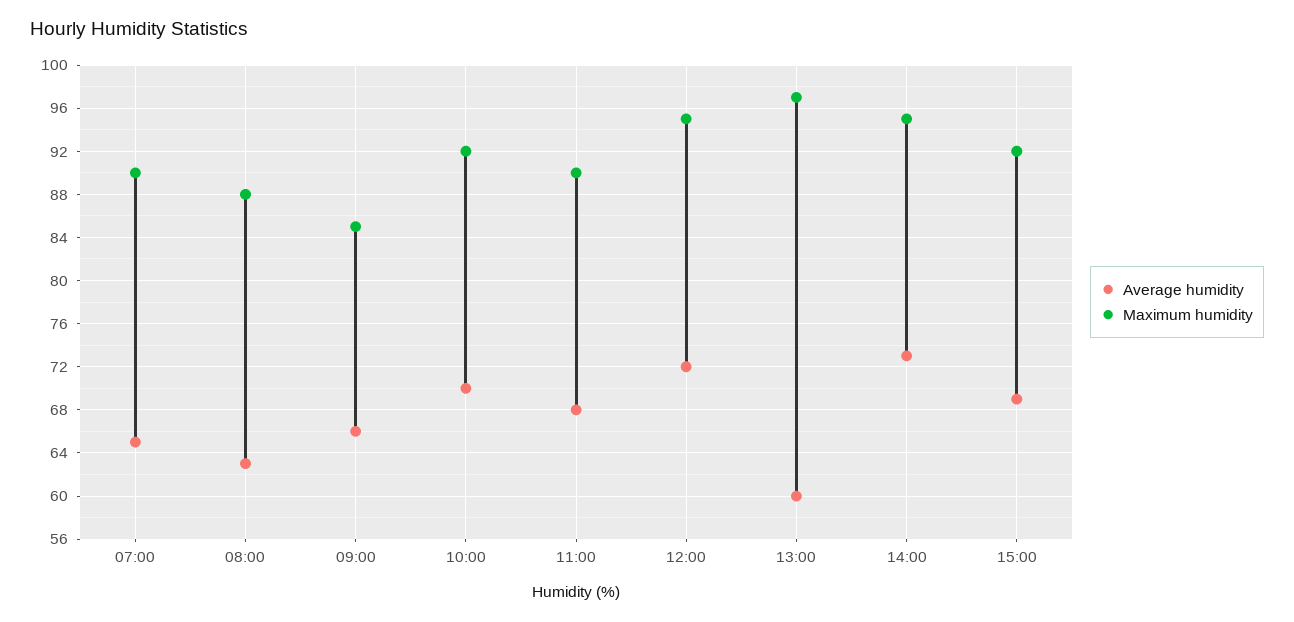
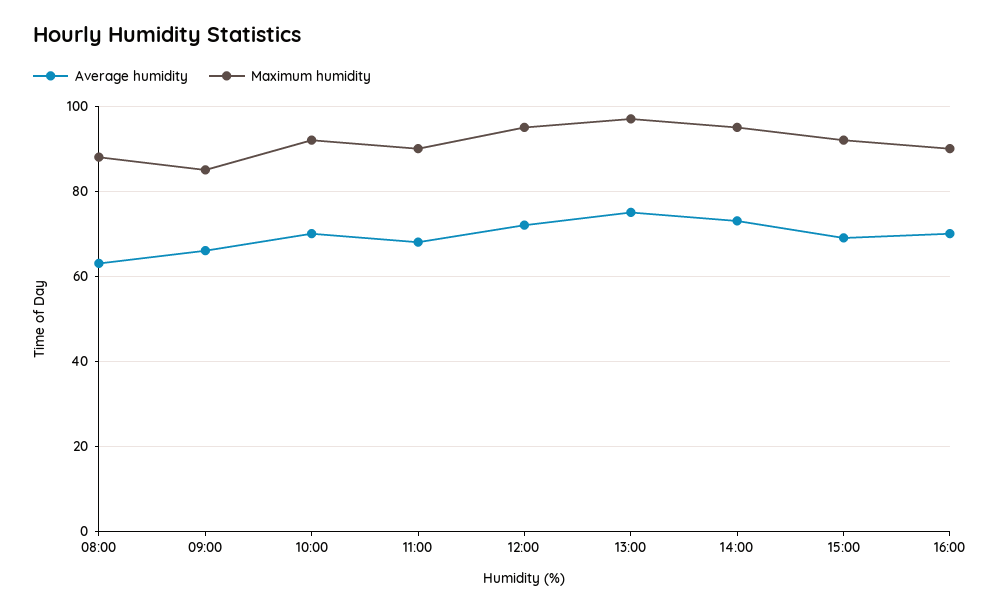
Average humidity, 07:00: 65 -> none
Maximum humidity, 07:00: 90 -> none
Average humidity, 13:00: 60 -> 75
Average humidity, 16:00: none -> 70
Maximum humidity, 16:00: none -> 90

